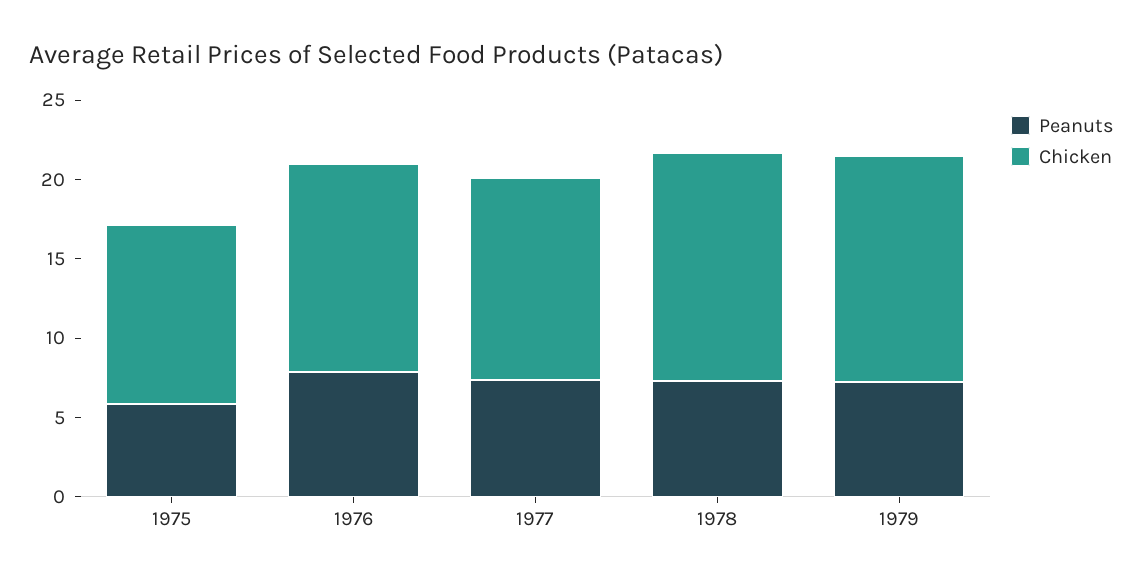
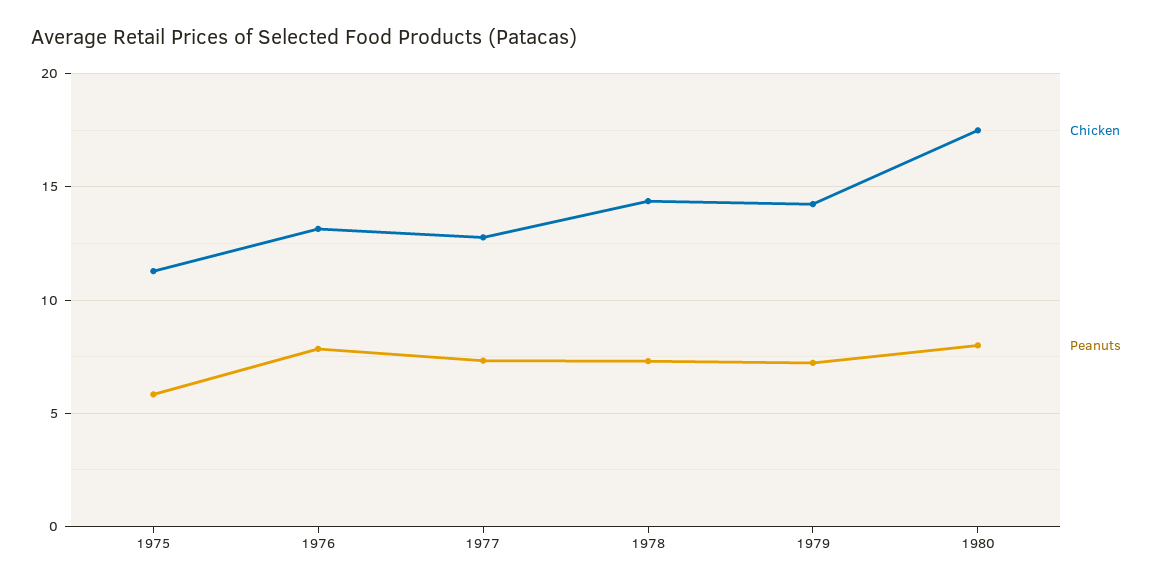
Chicken, 1980: none -> 17.5
Peanuts, 1980: none -> 8

